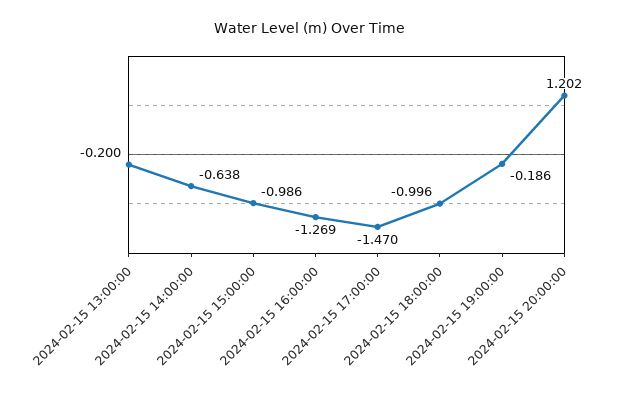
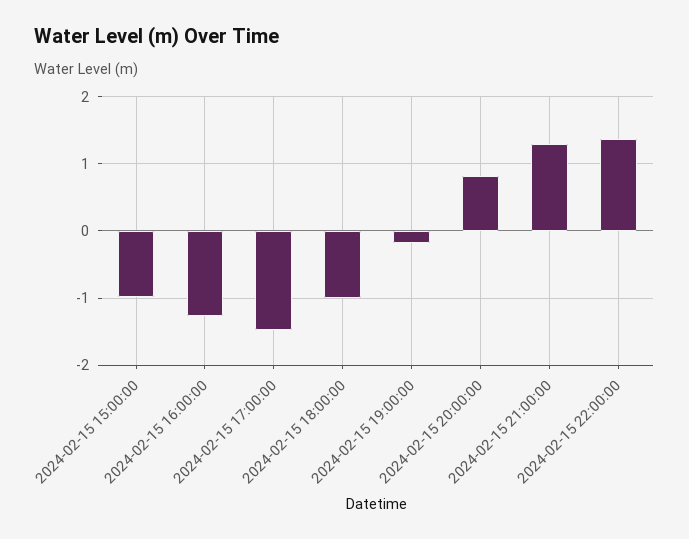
2024-02-15 13:00:00: -0.2 -> none
2024-02-15 14:00:00: -0.638 -> none
2024-02-15 20:00:00: 1.202 -> 0.8
2024-02-15 21:00:00: none -> 1.3
2024-02-15 22:00:00: none -> 1.4

